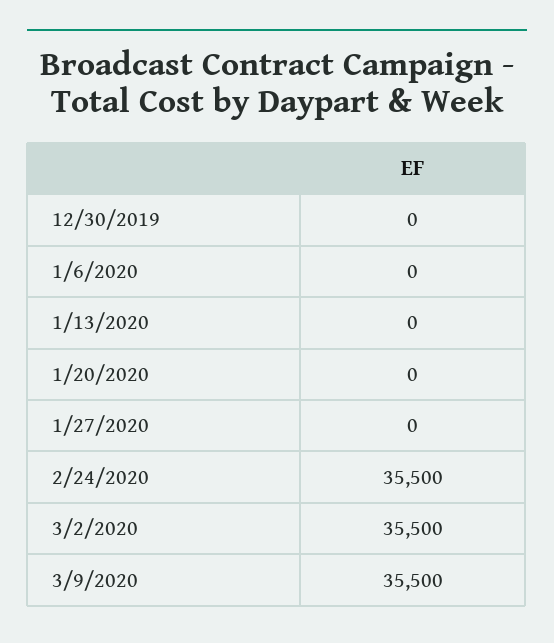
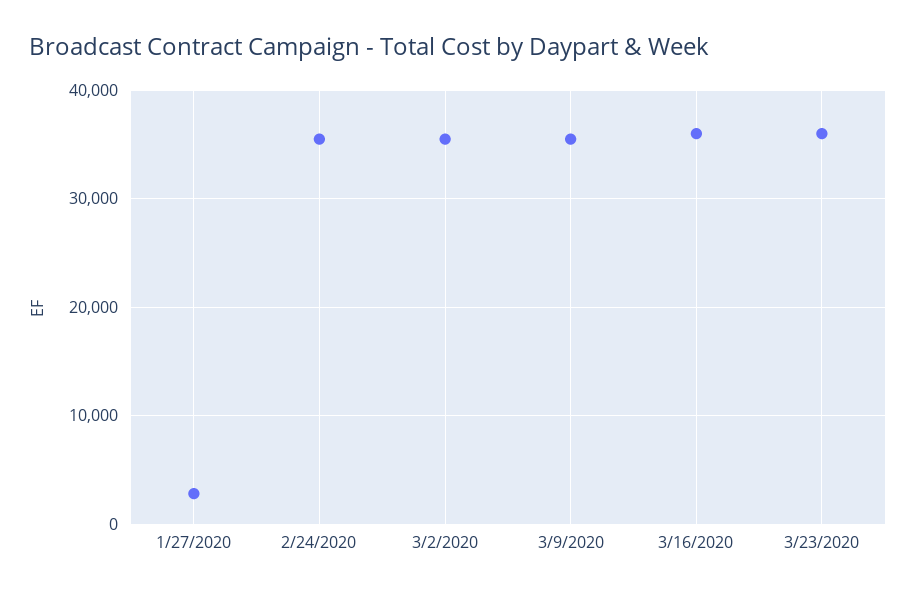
12/30/2019: 0 -> none
1/6/2020: 0 -> none
1/13/2020: 0 -> none
1/20/2020: 0 -> none
1/27/2020: 0 -> 3000
3/16/2020: none -> 36000
3/23/2020: none -> 36000

